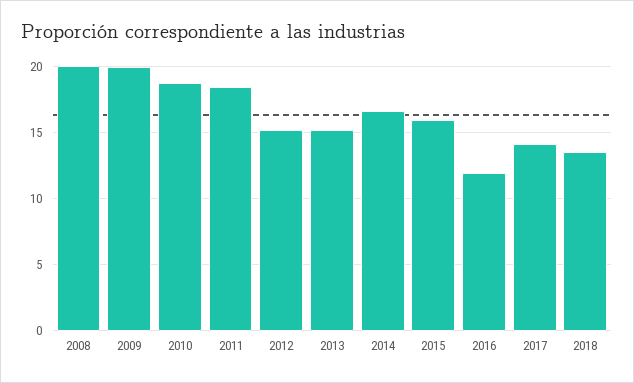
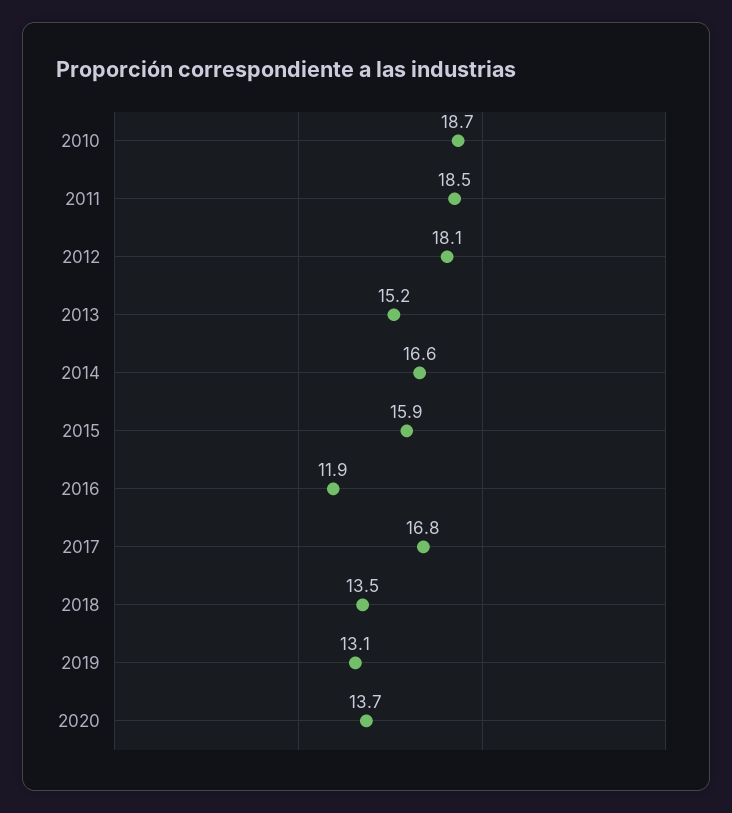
2008: 20 -> none
2009: 20 -> none
2012: 15 -> 18.1
2017: 14 -> 16.8
2019: none -> 13.1
2020: none -> 13.7

